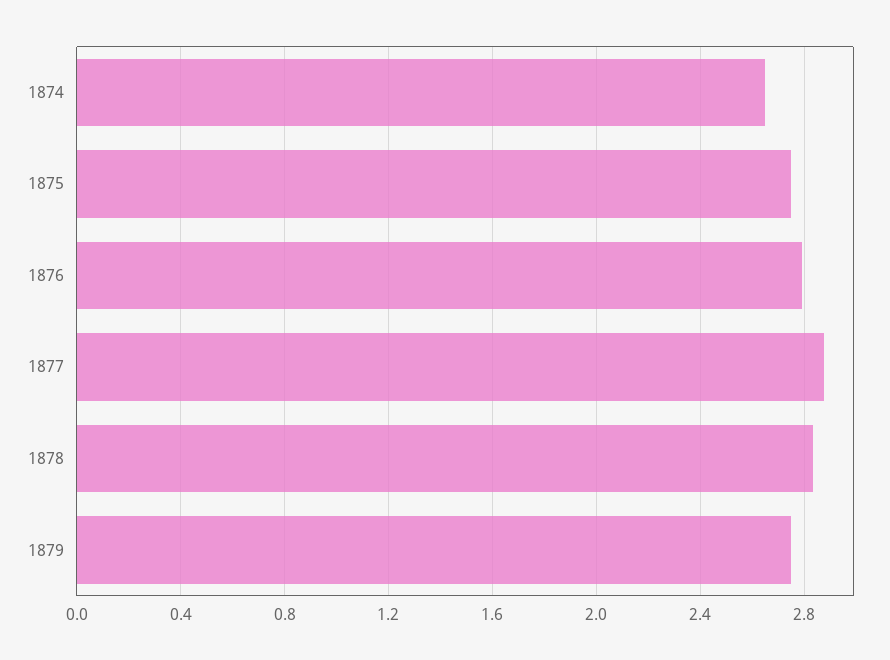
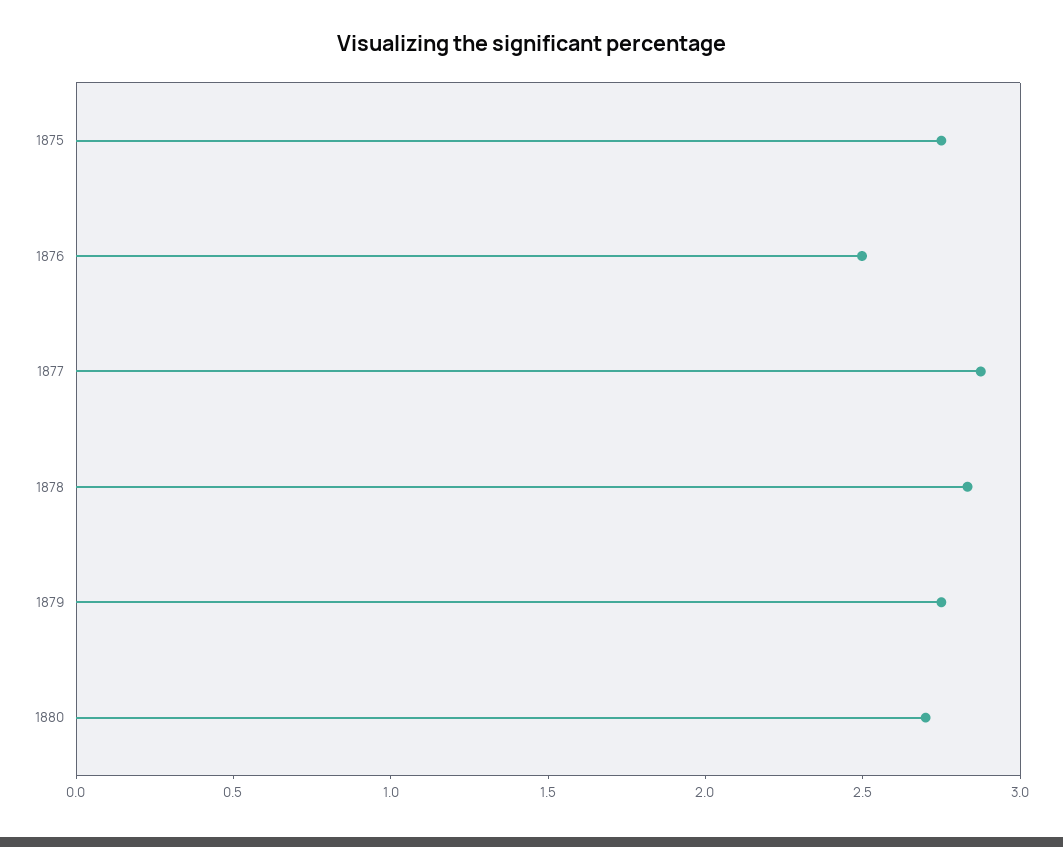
1874: 2.65 -> none
1876: 2.8 -> 2.5
1880: none -> 2.7

